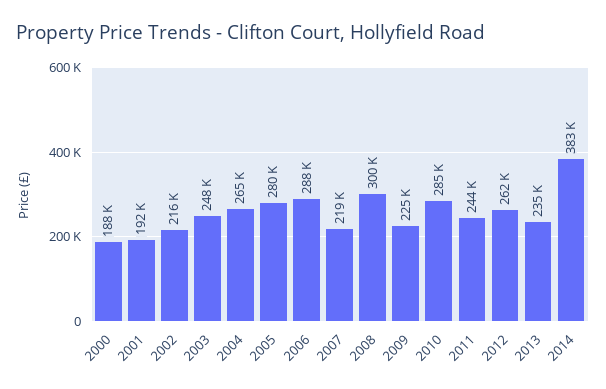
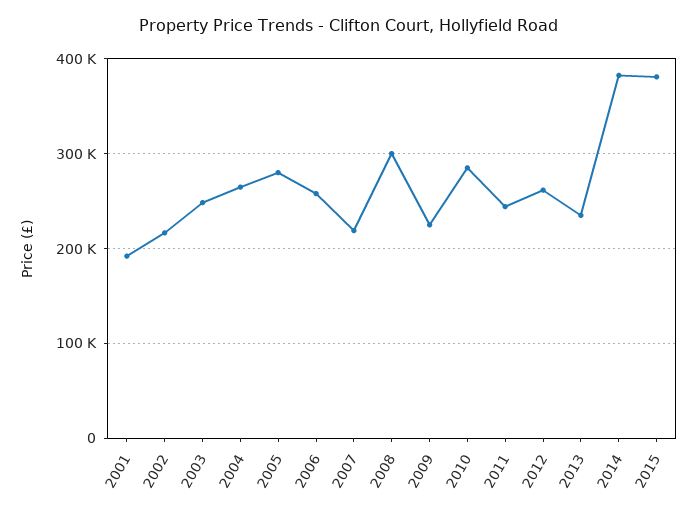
2000: 188000 -> none
2006: 288000 -> 260000
2015: none -> 380000

